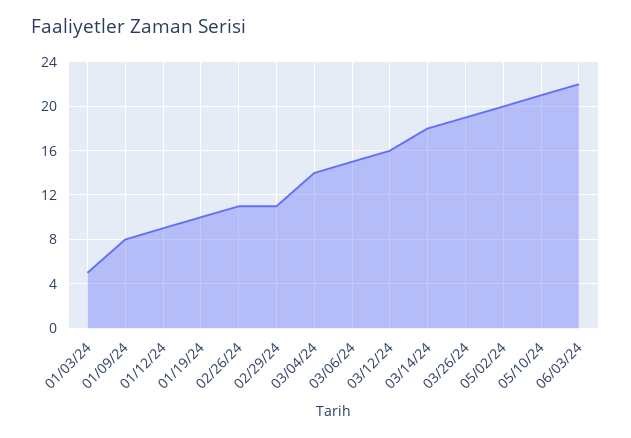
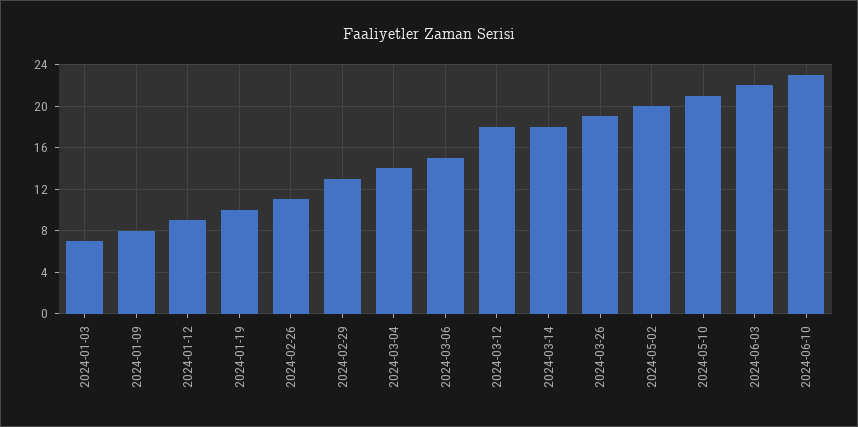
01/03/24: 5 -> 7
02/29/24: 11 -> 13
03/12/24: 16 -> 18
2024-06-10: none -> 23

